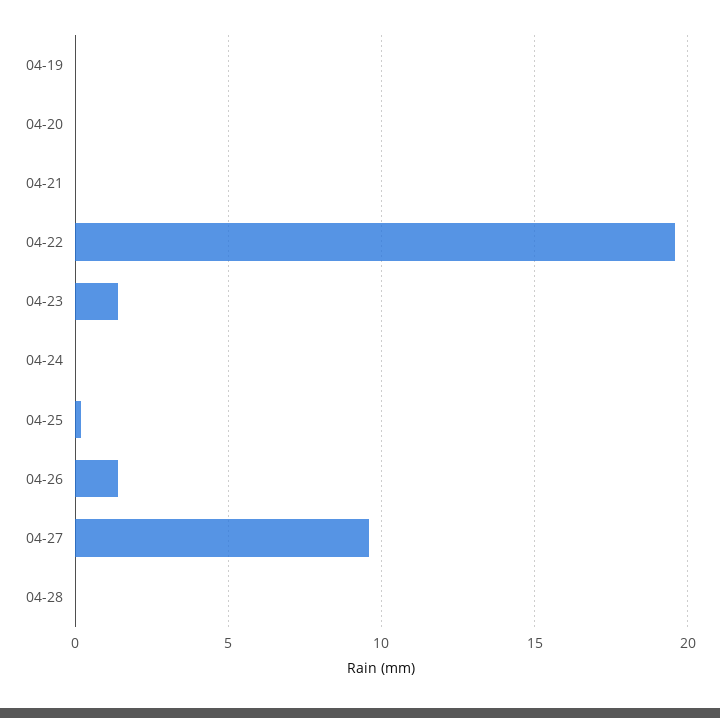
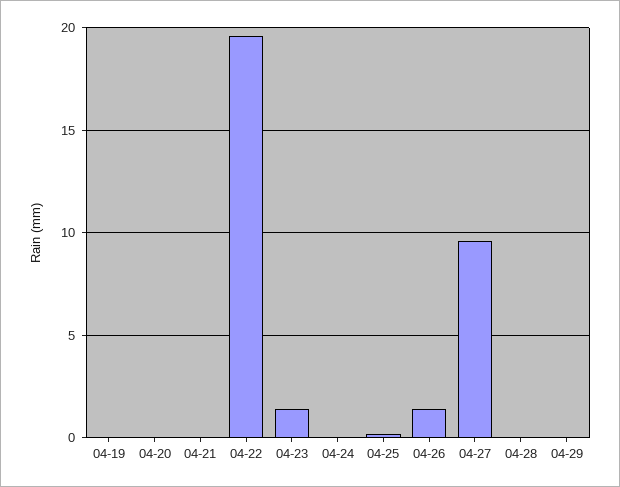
04-29: none -> 0

